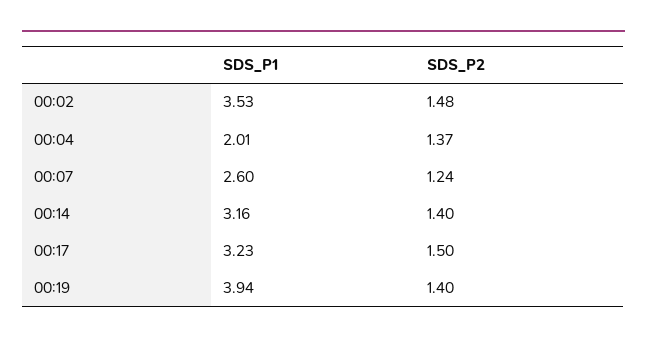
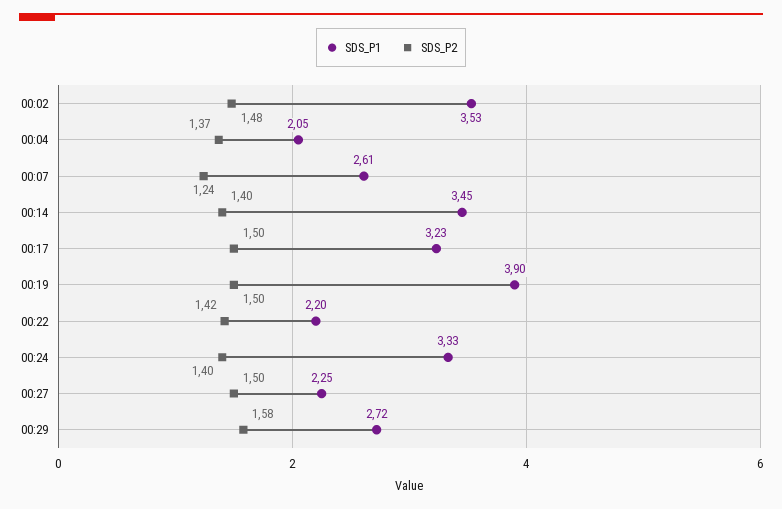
SDS_P1, 00:04: 2.01 -> 2.05
SDS_P1, 00:07: 2.6 -> 2.61
SDS_P1, 00:14: 3.16 -> 3.45
SDS_P1, 00:19: 3.94 -> 3.9
SDS_P2, 00:19: 1.4 -> 1.5
SDS_P1, 00:22: none -> 2.2
SDS_P2, 00:22: none -> 1.42
SDS_P1, 00:24: none -> 3.33
SDS_P2, 00:24: none -> 1.4
SDS_P1, 00:27: none -> 2.25
SDS_P2, 00:27: none -> 1.5
SDS_P1, 00:29: none -> 2.72
SDS_P2, 00:29: none -> 1.58

